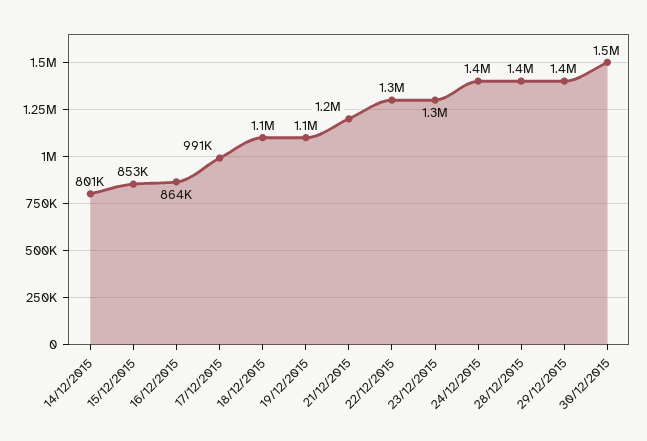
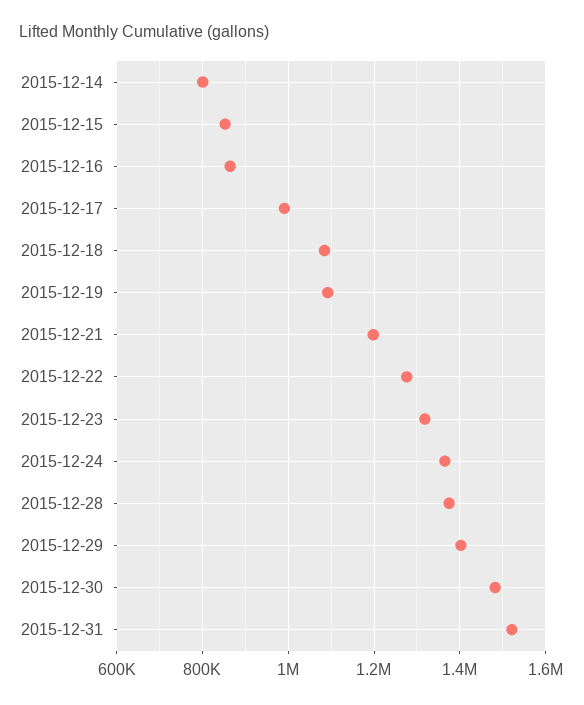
2015-12-31: none -> 1520000

